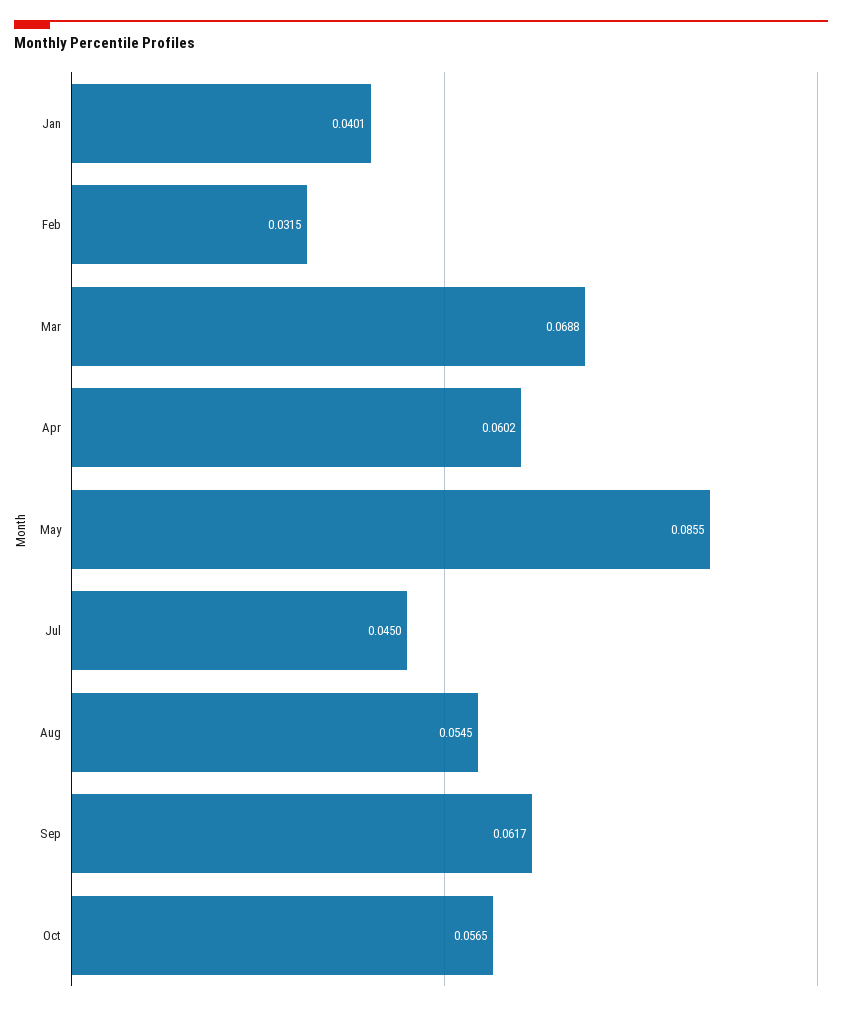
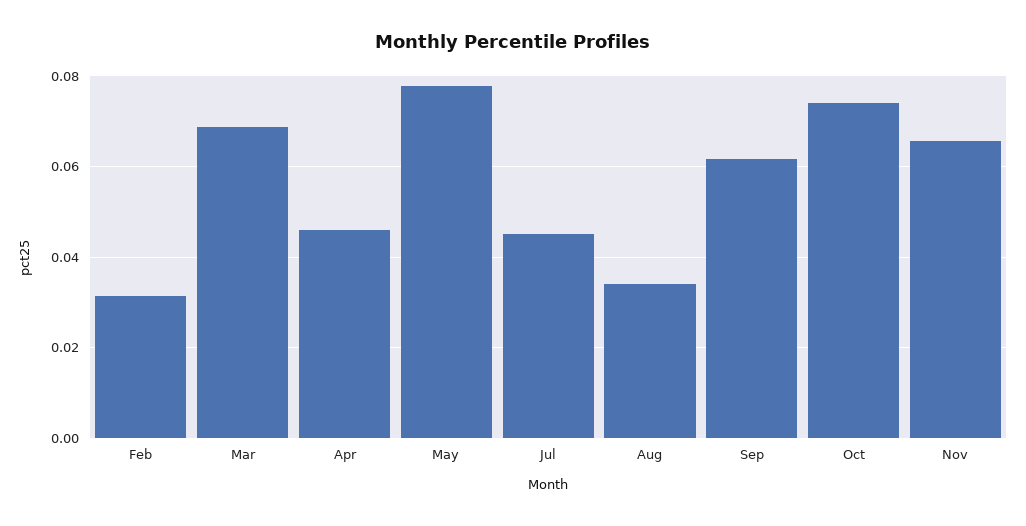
Jan: 0.0401 -> none
Apr: 0.0602 -> 0.046
May: 0.0855 -> 0.078
Aug: 0.0545 -> 0.034
Oct: 0.0565 -> 0.074
Nov: none -> 0.066

